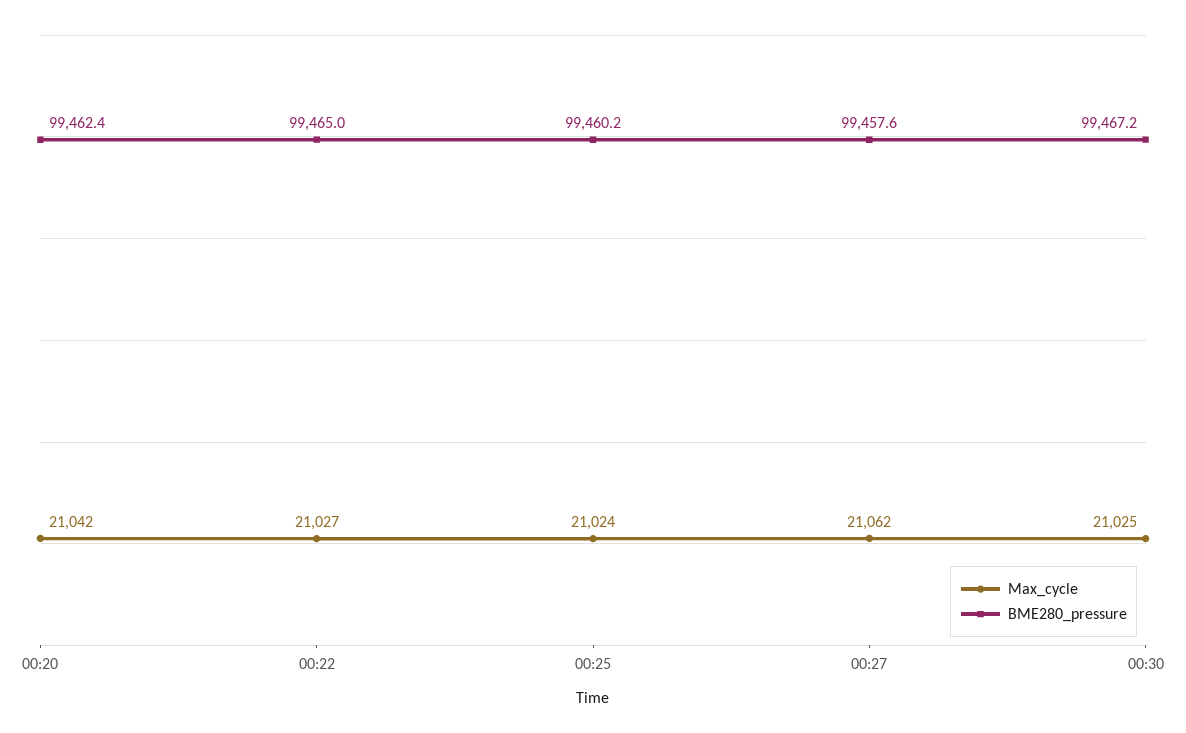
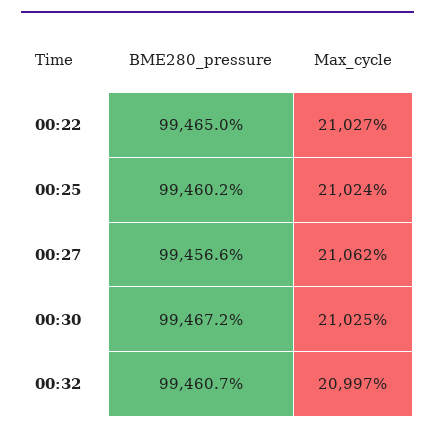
Max_cycle, 00:20: 21042 -> none
BME280_pressure, 00:20: 99462.4 -> none
BME280_pressure, 00:27: 99457.6 -> 99456.6
BME280_pressure, 00:32: none -> 99460.7
Max_cycle, 00:32: none -> 20997

